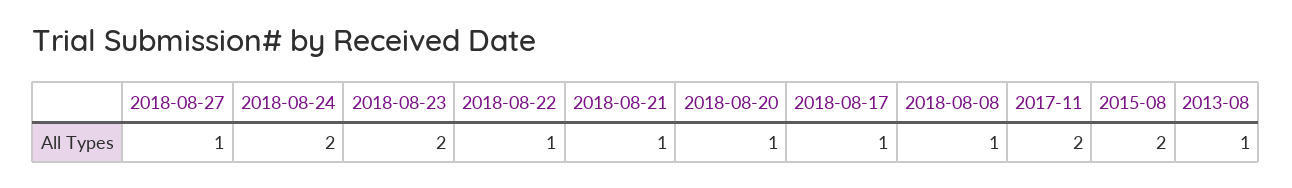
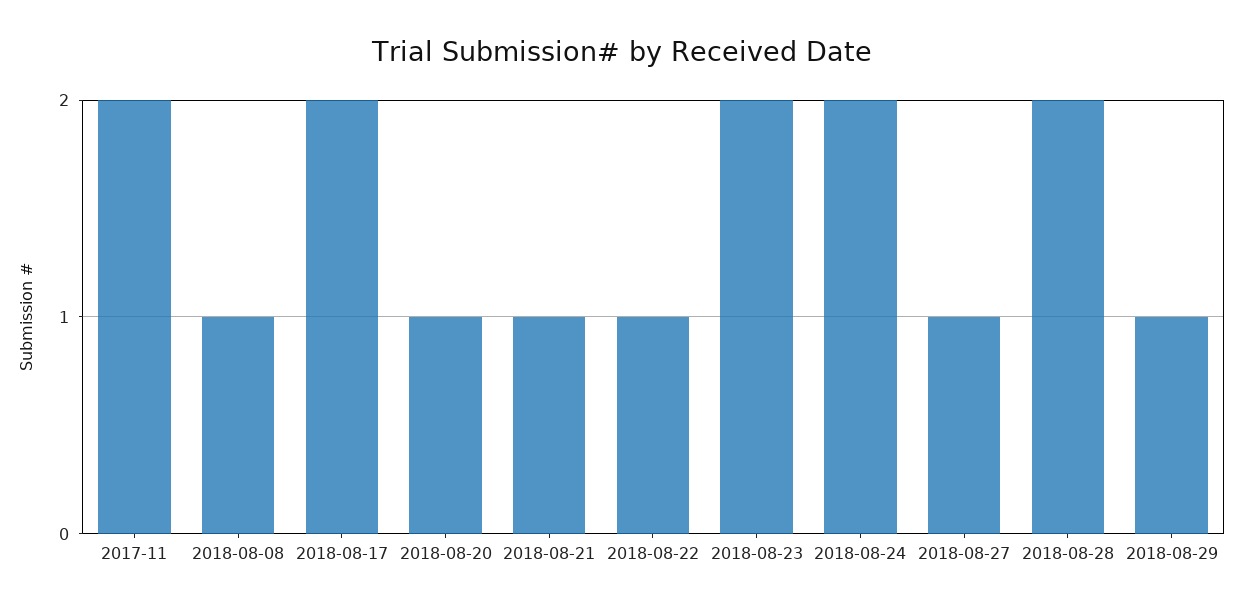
2018-08-17: 1 -> 2
2015-08: 2 -> none
2013-08: 1 -> none
2018-08-28: none -> 2
2018-08-29: none -> 1

